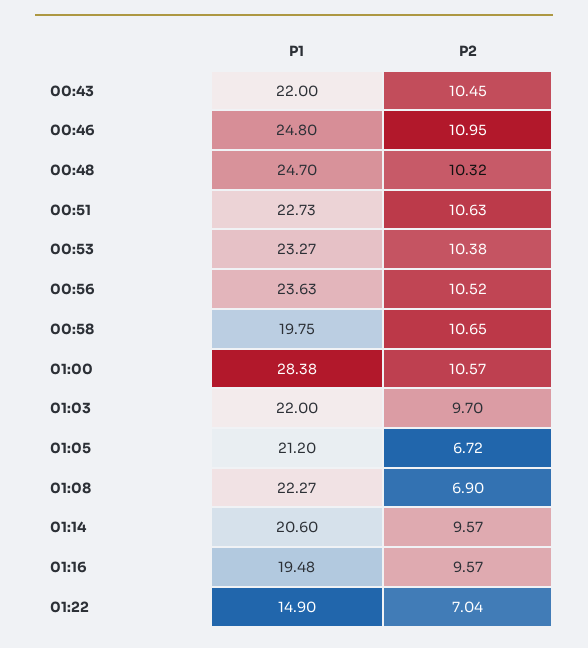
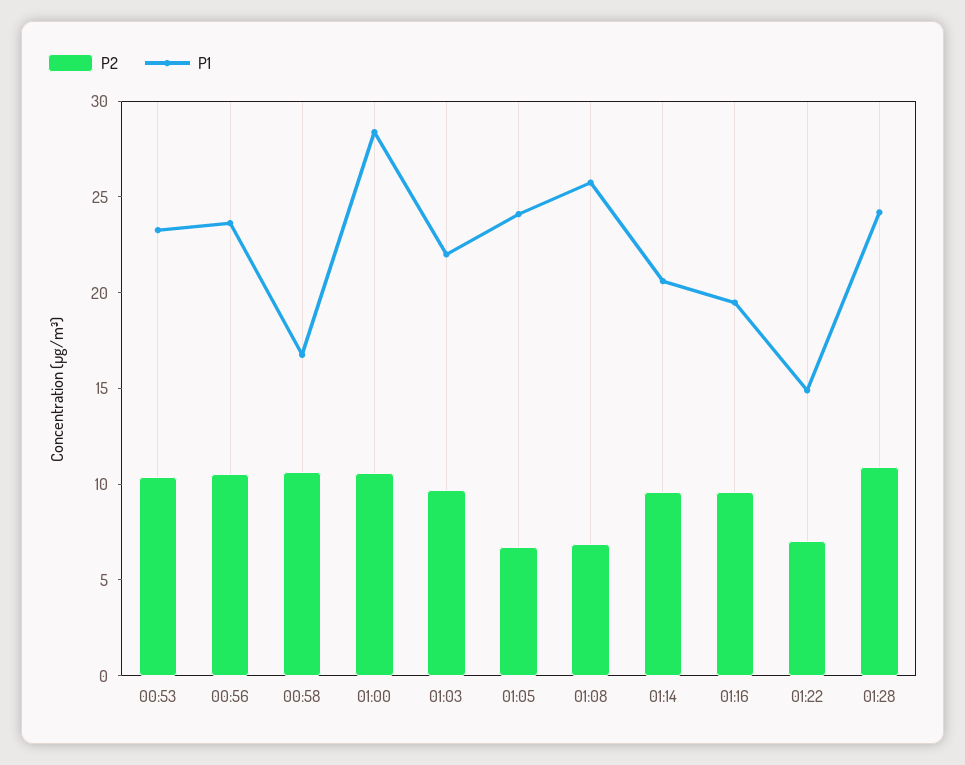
P1, 00:43: 22 -> none
P2, 00:43: 10.45 -> none
P1, 00:46: 24.8 -> none
P2, 00:46: 10.95 -> none
P1, 00:48: 24.7 -> none
P2, 00:48: 10.32 -> none
P1, 00:51: 22.73 -> none
P2, 00:51: 10.63 -> none
P1, 00:58: 19.75 -> 17
P1, 01:05: 21.2 -> 24
P1, 01:08: 22.27 -> 26
P2, 01:28: none -> 11
P1, 01:28: none -> 24

